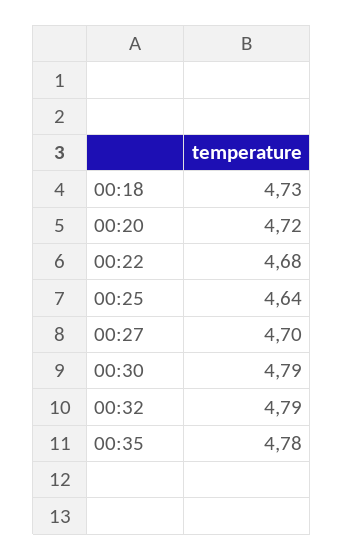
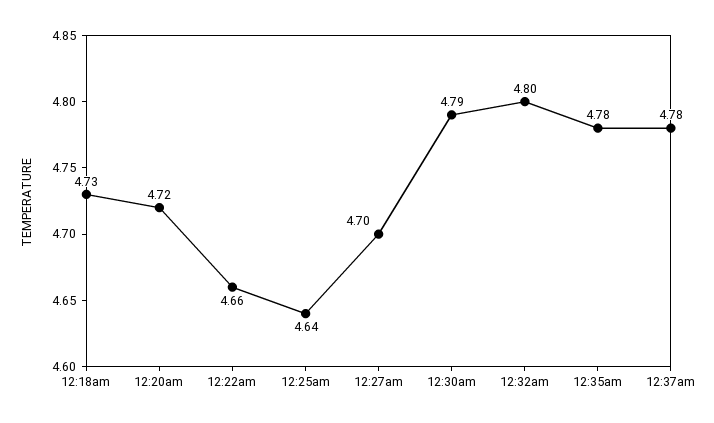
00:22: 4.68 -> 4.66
00:32: 4.79 -> 4.8
12:37am: none -> 4.78

